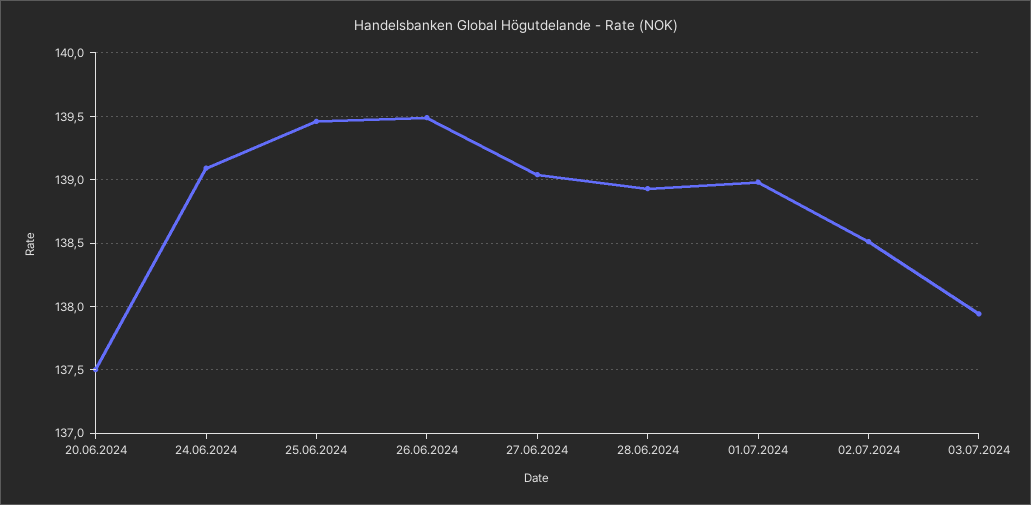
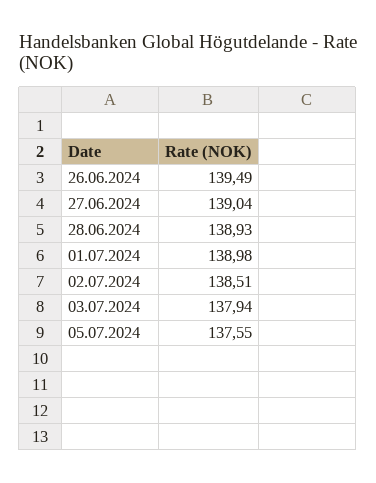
20.06.2024: 137.5 -> none
24.06.2024: 139.1 -> none
25.06.2024: 139.45 -> none
05.07.2024: none -> 137.55

